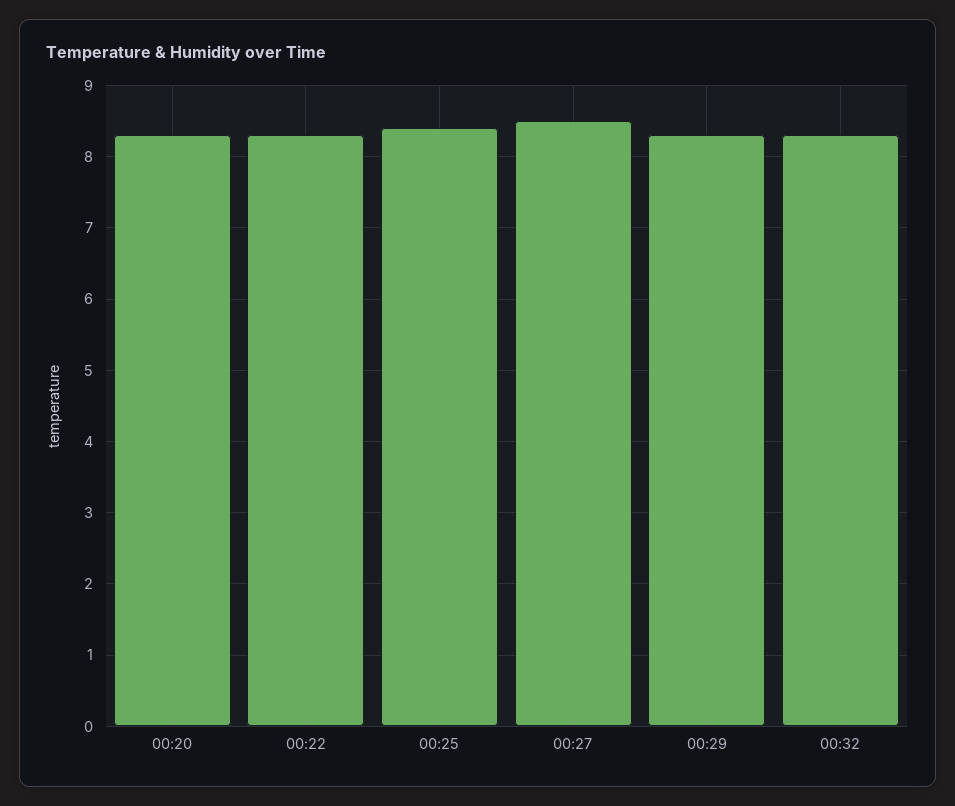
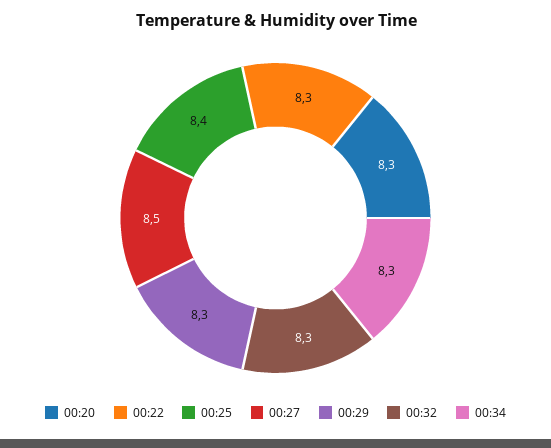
00:34: none -> 8.3

